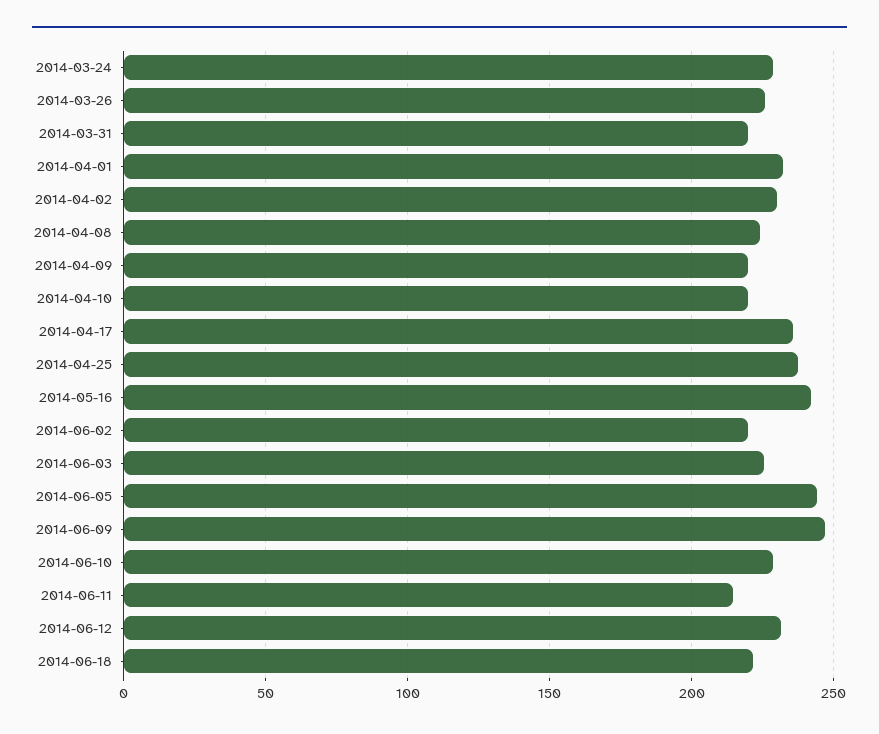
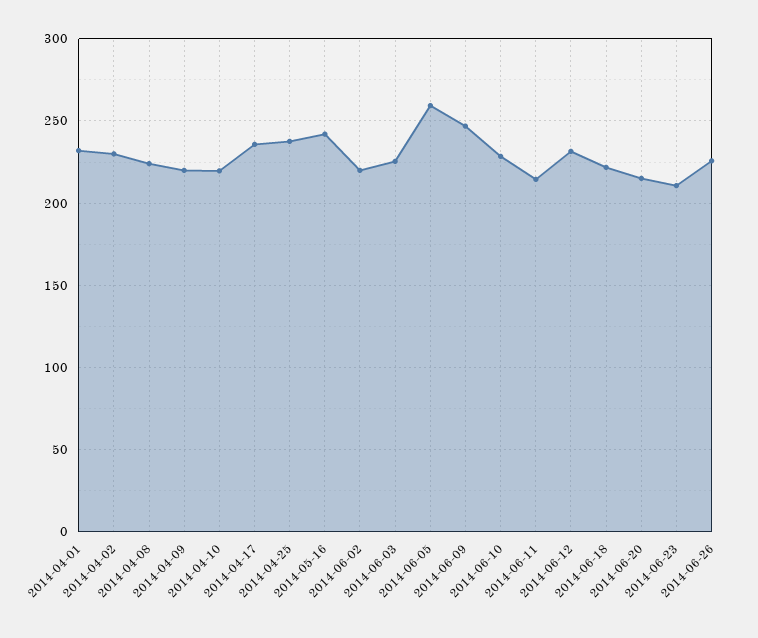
2014-03-24: 230 -> none
2014-03-26: 225 -> none
2014-03-31: 220 -> none
2014-06-05: 245 -> 260
2014-06-20: none -> 215
2014-06-23: none -> 210
2014-06-26: none -> 225

